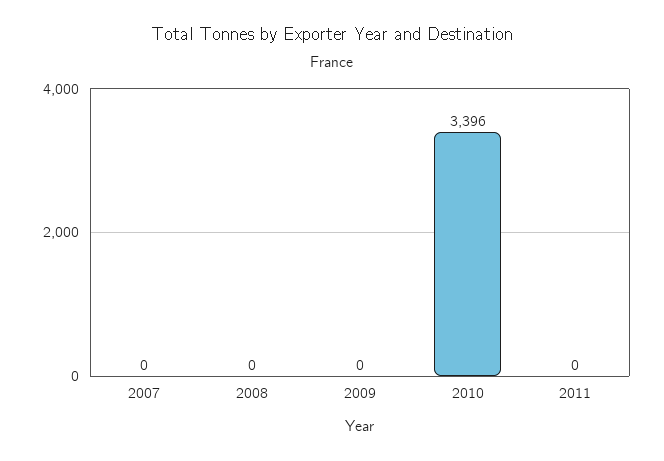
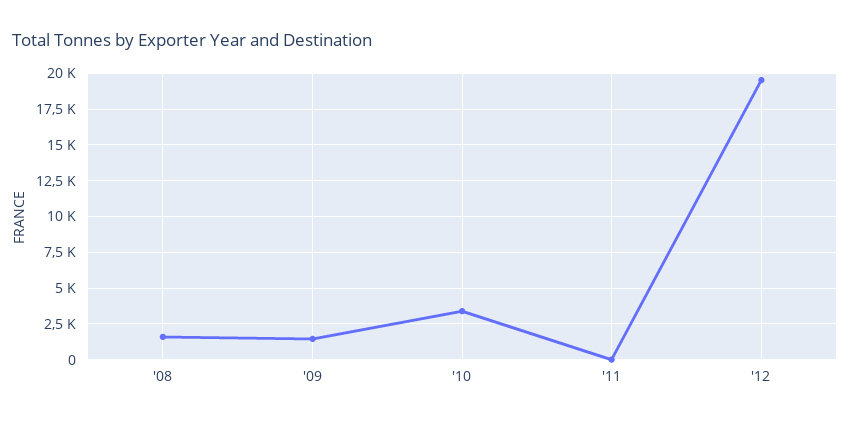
2007: 0 -> none
2008: 0 -> 1500
2009: 0 -> 1500
'12: none -> 19500

